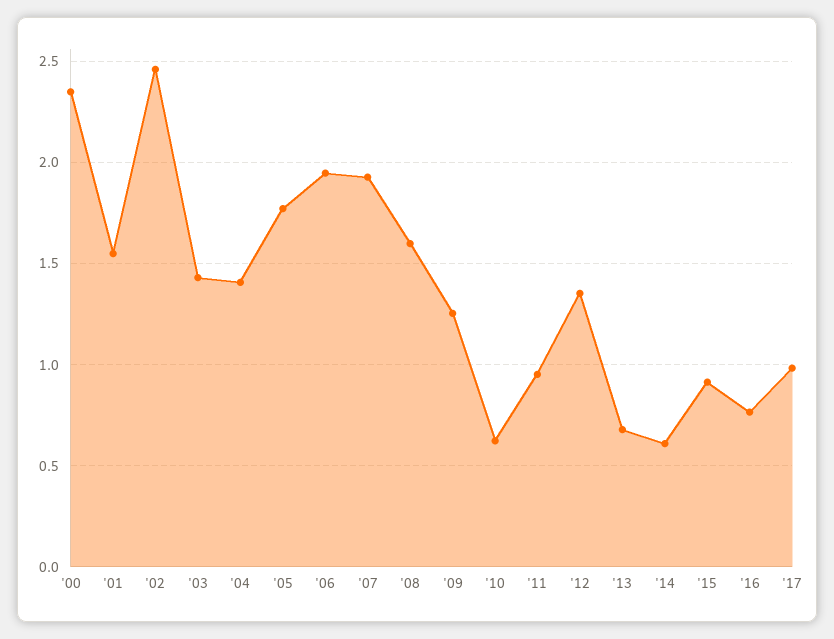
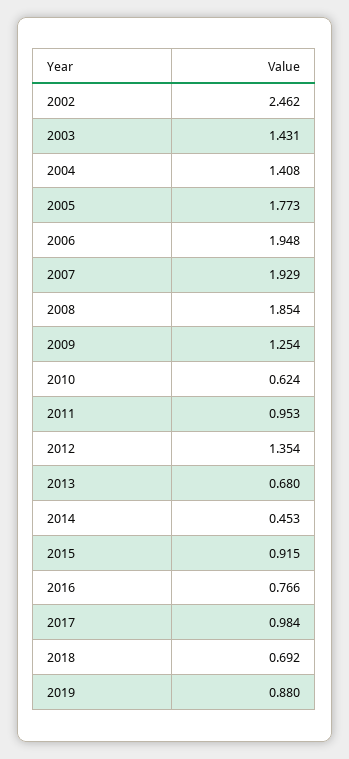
'00: 2.35 -> none
'01: 1.55 -> none
'08: 1.6 -> 1.854
'14: 0.6 -> 0.453
2018: none -> 0.692
2019: none -> 0.88

